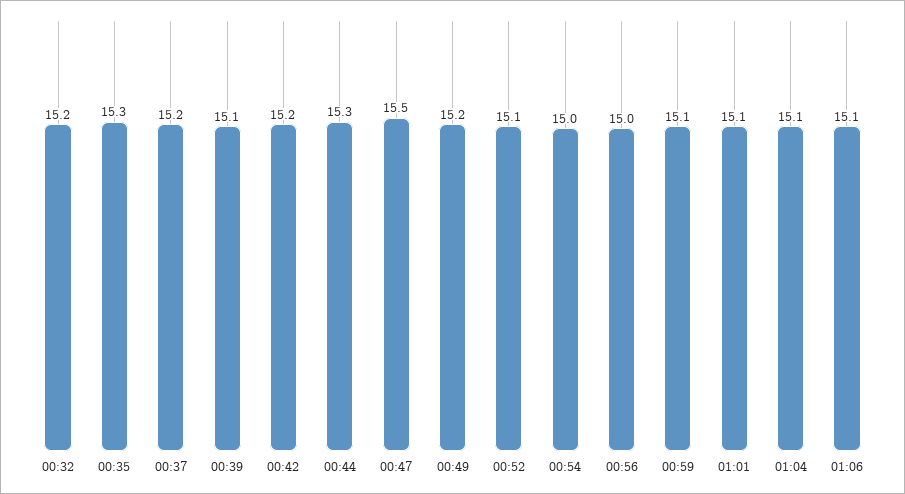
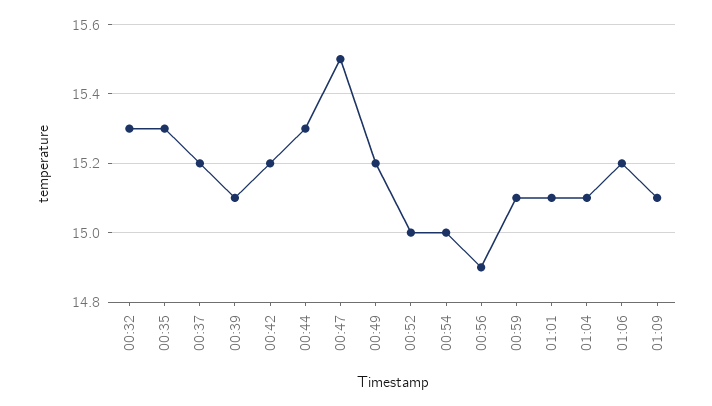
00:32: 15.2 -> 15.3
00:52: 15.1 -> 15
00:56: 15 -> 14.9
01:06: 15.1 -> 15.2
01:09: none -> 15.1

